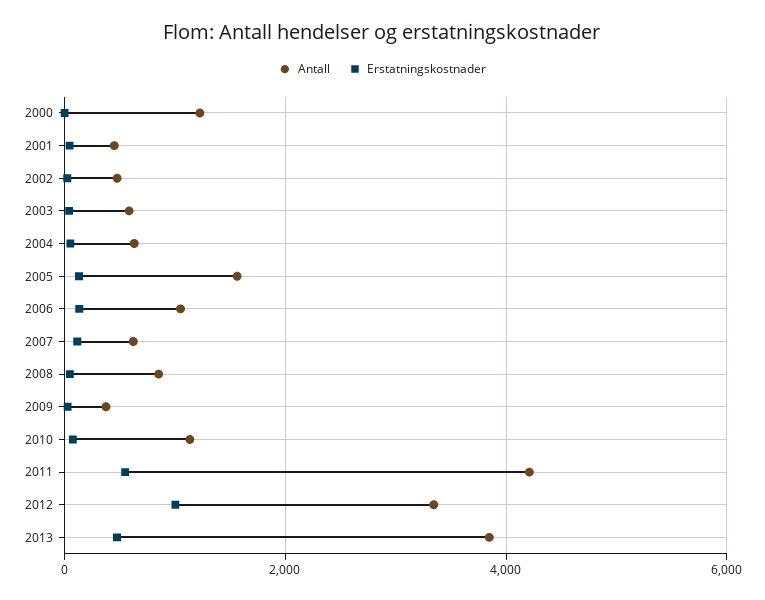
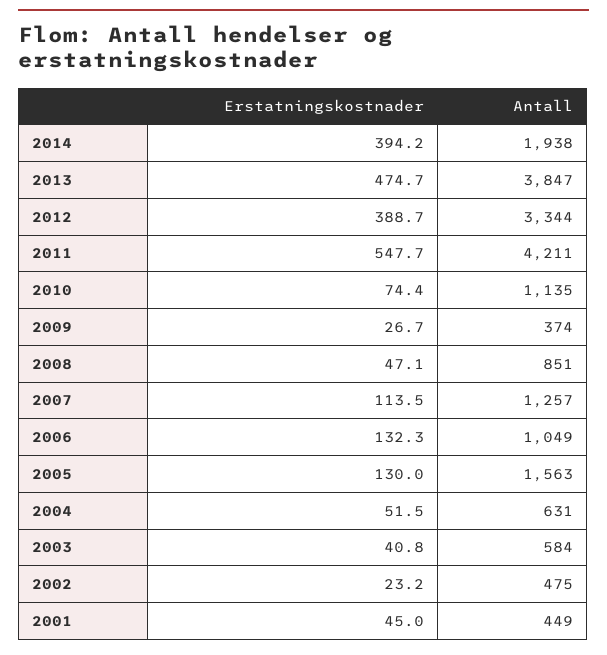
Antall, 2000: 1200 -> none
Erstatningskostnader, 2000: 0 -> none
Antall, 2007: 600 -> 1257
Erstatningskostnader, 2012: 1000 -> 388.7
Erstatningskostnader, 2014: none -> 394.2
Antall, 2014: none -> 1938

